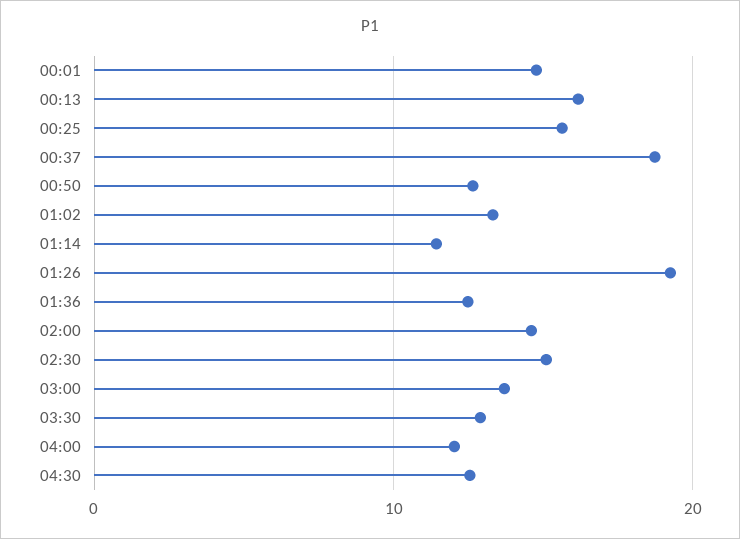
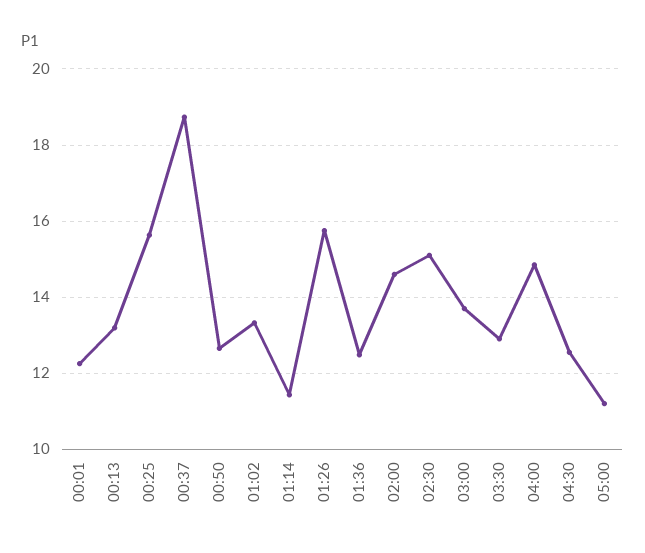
00:01: 15 -> 12.2
00:13: 16 -> 13.2
01:26: 19 -> 15.8
04:00: 12 -> 14.8
05:00: none -> 11.2

